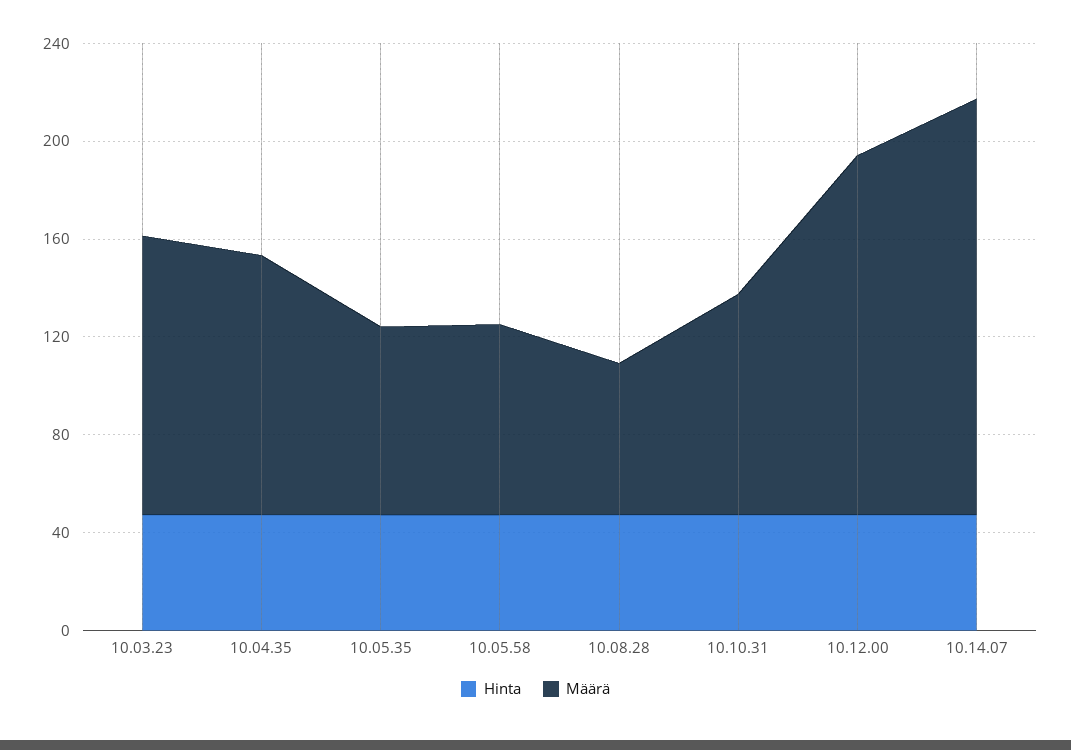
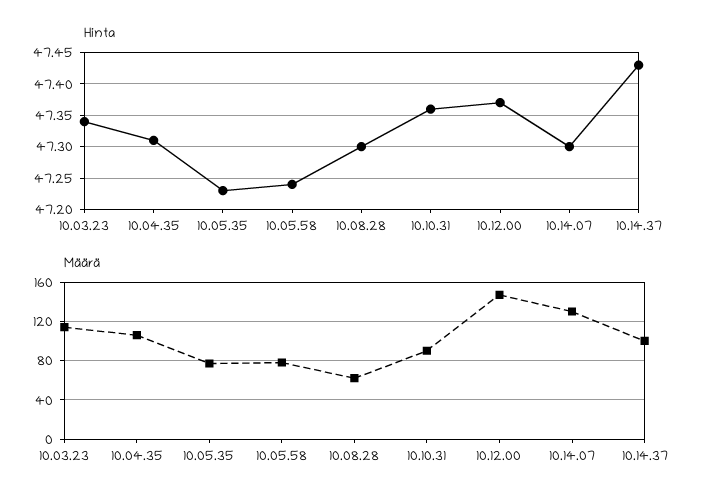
Määrä, 10.14.07: 170 -> 130
Hinta, 10.14.37: none -> 47.43
Määrä, 10.14.37: none -> 100

